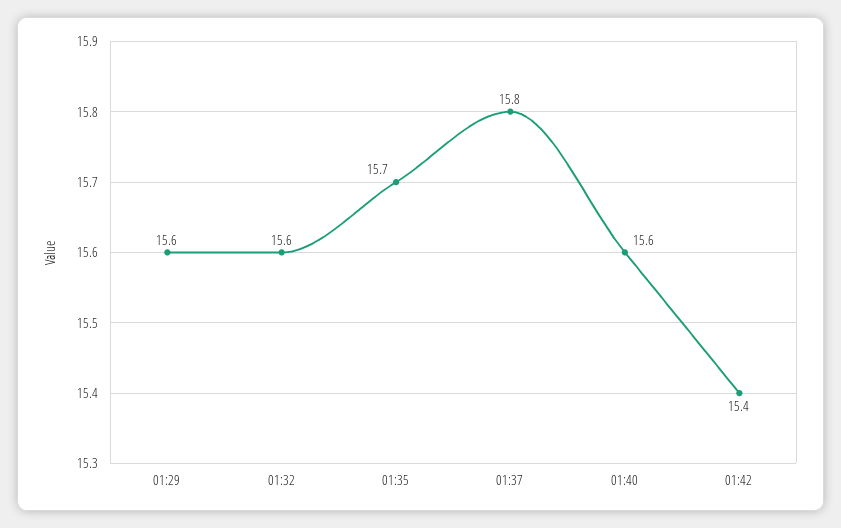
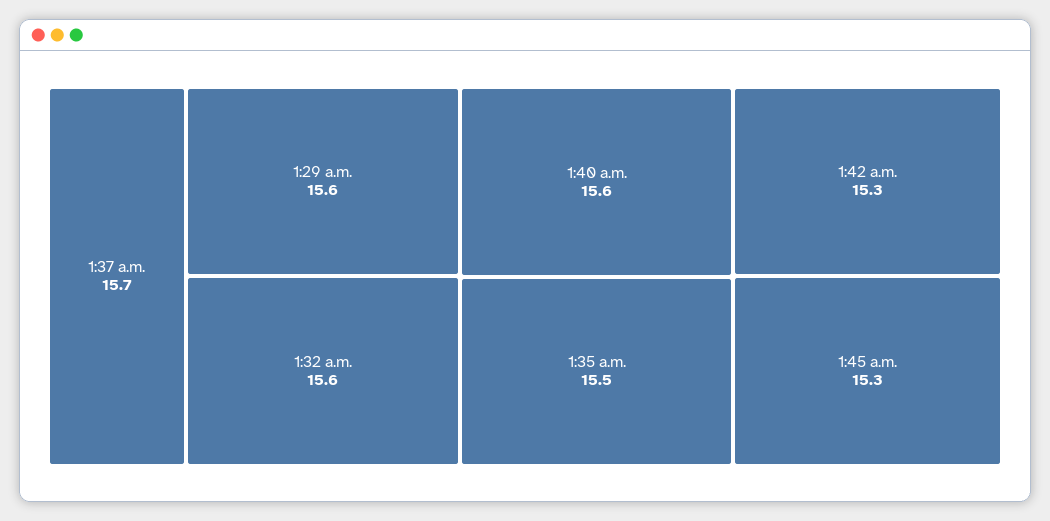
01:35: 15.7 -> 15.5
01:37: 15.8 -> 15.7
01:42: 15.4 -> 15.3
1:45 a.m.: none -> 15.3

